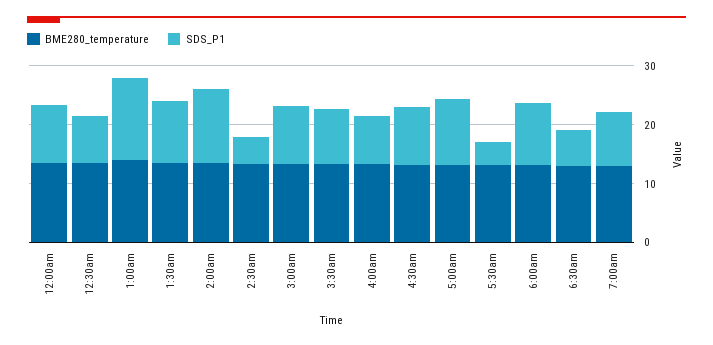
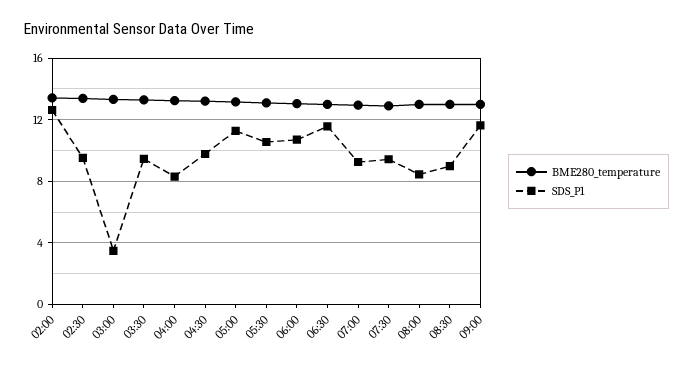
BME280_temperature, 12:00am: 14 -> none
SDS_P1, 12:00am: 10 -> none
BME280_temperature, 12:30am: 14 -> none
SDS_P1, 12:30am: 8 -> none
BME280_temperature, 1:00am: 14 -> none
SDS_P1, 1:00am: 14 -> none
BME280_temperature, 1:30am: 14 -> none
SDS_P1, 1:30am: 10 -> none
SDS_P1, 2:30am: 4 -> 9.5
SDS_P1, 3:00am: 10 -> 3.5
SDS_P1, 5:30am: 4 -> 10.5
SDS_P1, 6:30am: 6 -> 11.5
BME280_temperature, 07:30: none -> 13
SDS_P1, 07:30: none -> 9.5
BME280_temperature, 08:00: none -> 13
SDS_P1, 08:00: none -> 8.5
BME280_temperature, 08:30: none -> 13
SDS_P1, 08:30: none -> 9
BME280_temperature, 09:00: none -> 13
SDS_P1, 09:00: none -> 11.5

